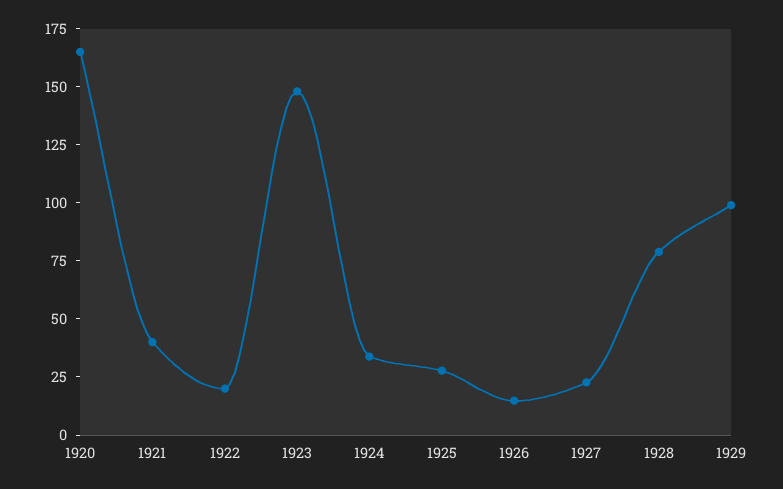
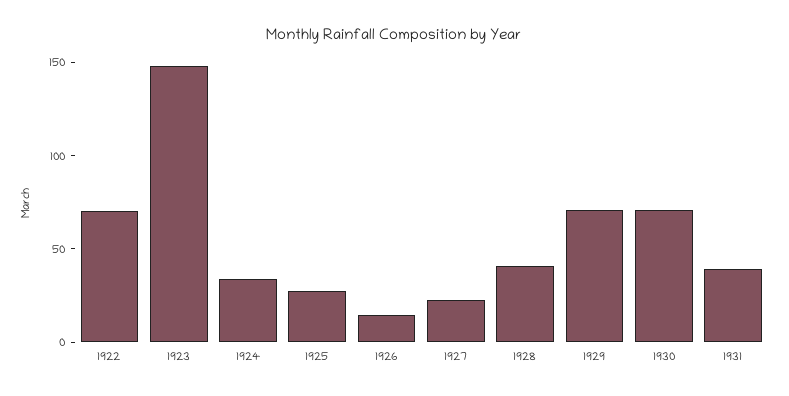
1920: 165 -> none
1921: 40 -> none
1922: 20 -> 70
1928: 80 -> 40
1929: 100 -> 70
1930: none -> 70
1931: none -> 40

